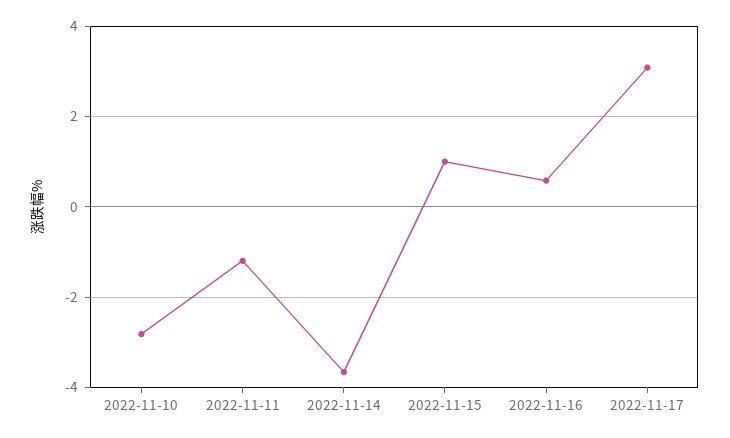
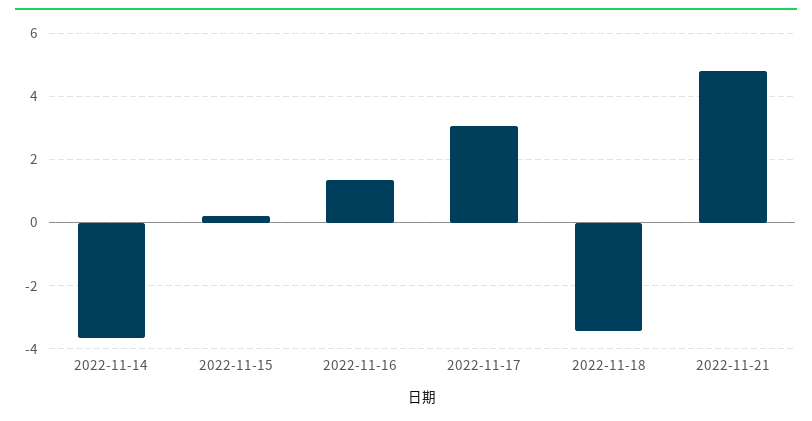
2022-11-10: -2.8 -> none
2022-11-11: -1.2 -> none
2022-11-15: 1 -> 0.2
2022-11-16: 0.6 -> 1.4
2022-11-18: none -> -3.4
2022-11-21: none -> 4.8

